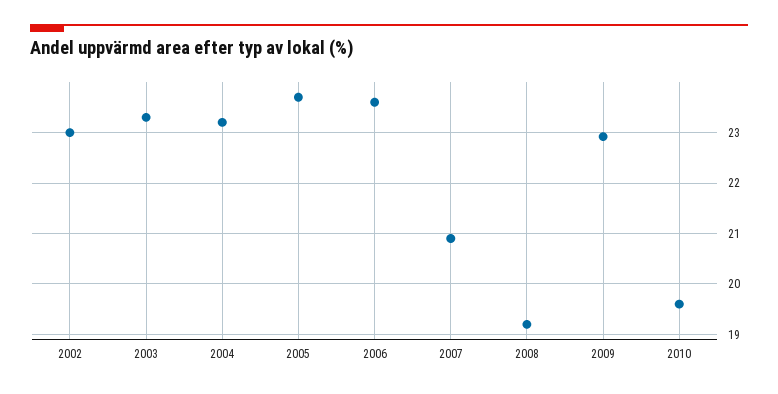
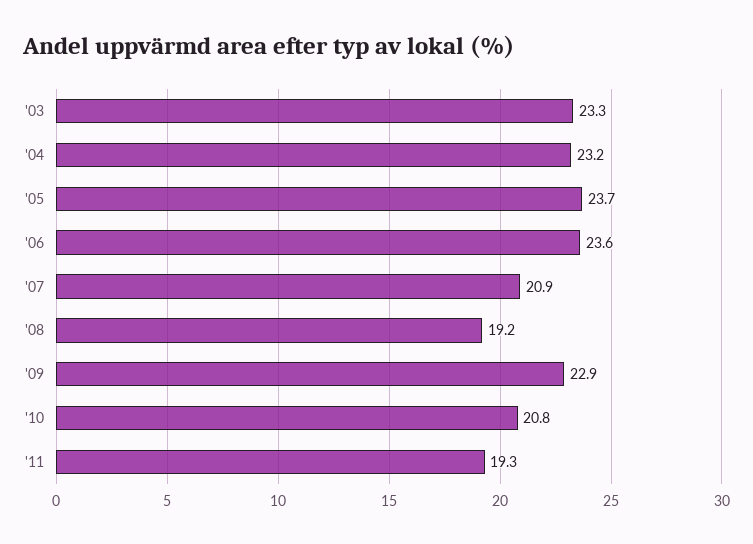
2002: 23 -> none
2010: 19.6 -> 20.8
'11: none -> 19.3

